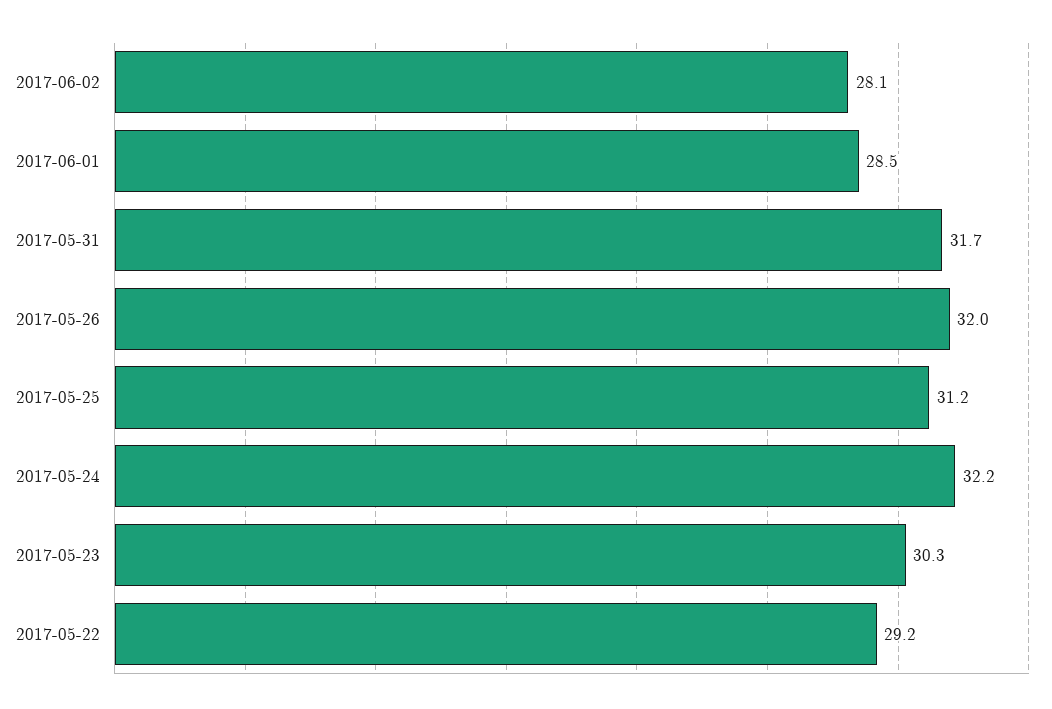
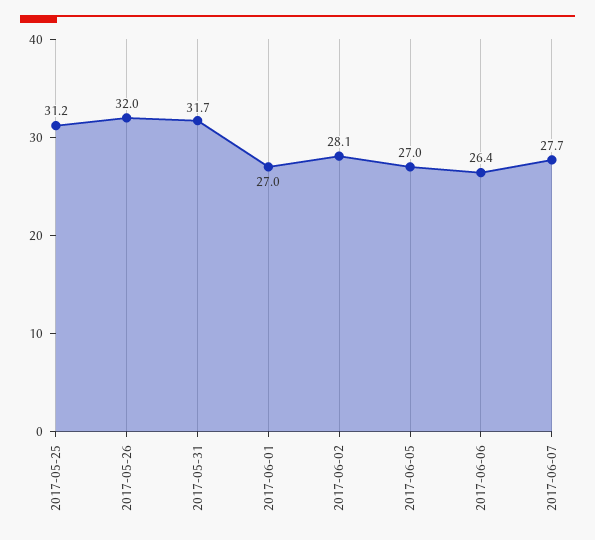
2017-06-01: 28.5 -> 27
2017-05-24: 32.2 -> none
2017-05-23: 30.3 -> none
2017-05-22: 29.2 -> none
2017-06-05: none -> 27
2017-06-06: none -> 26.4
2017-06-07: none -> 27.7

